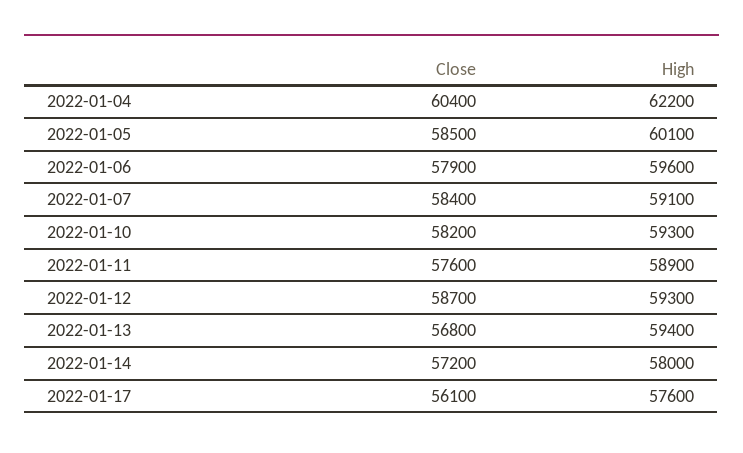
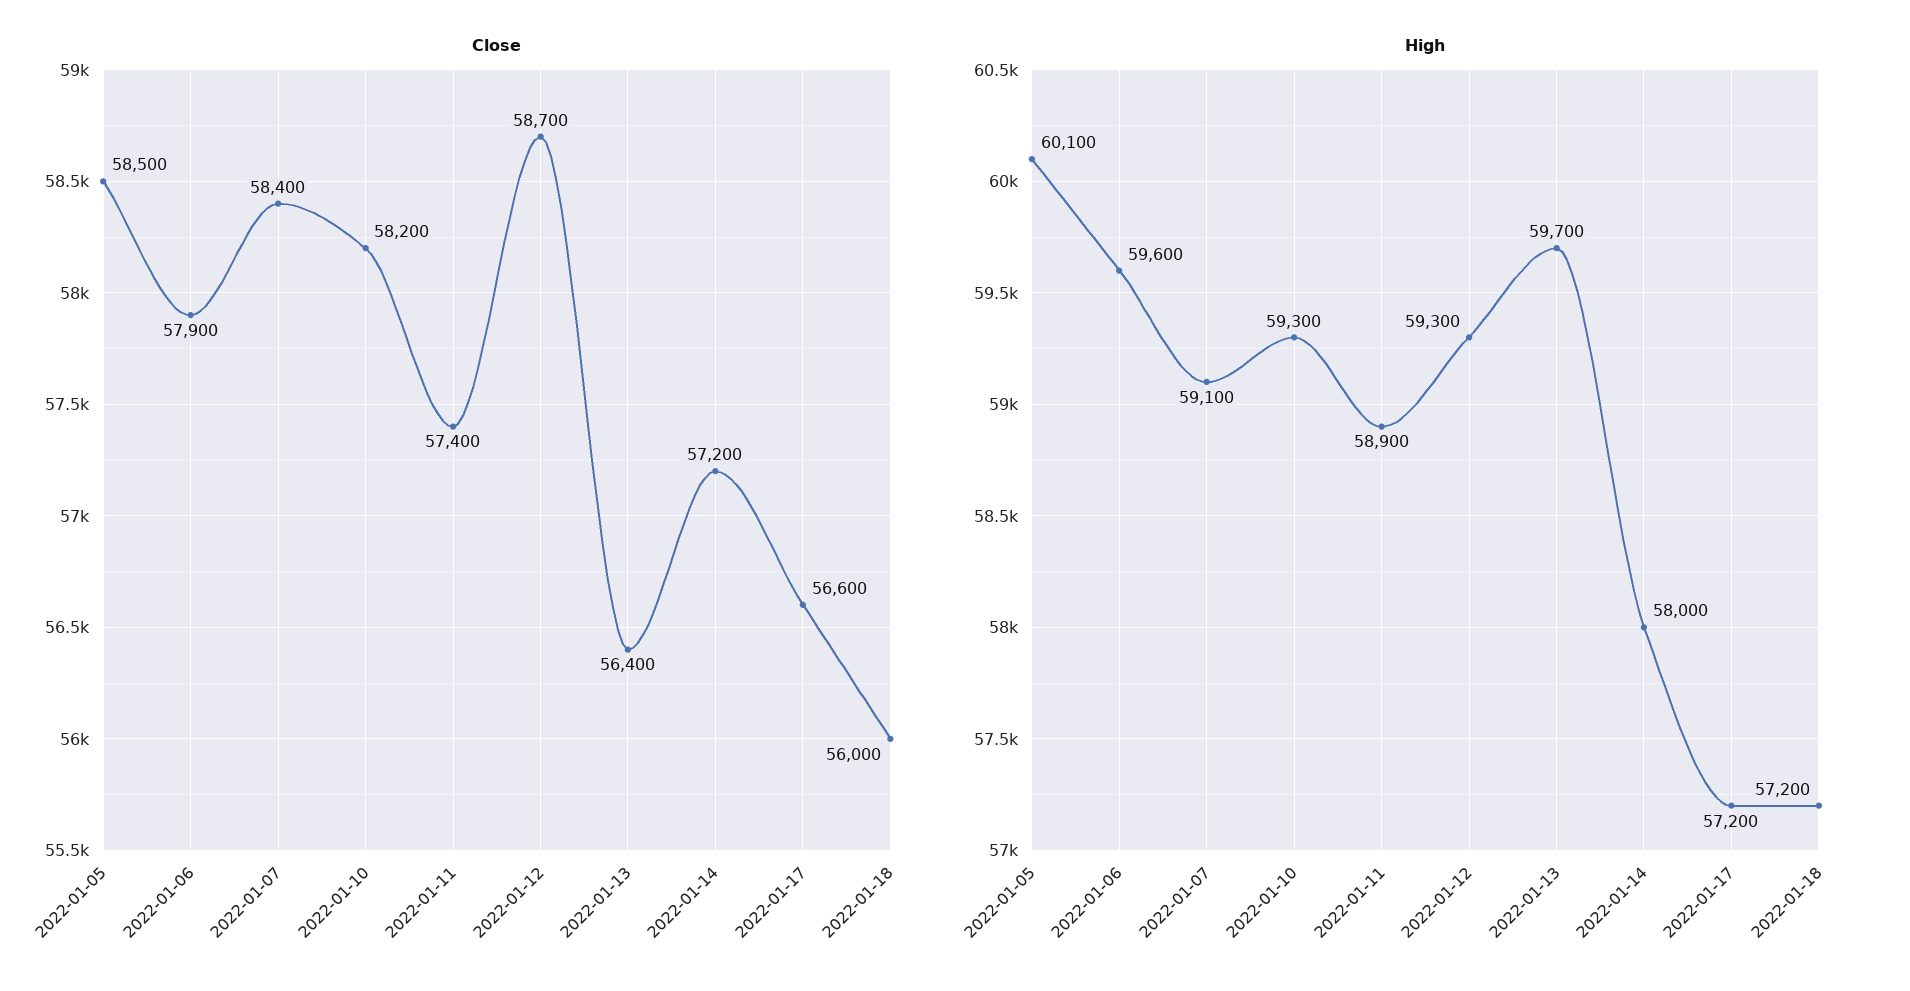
Close, 2022-01-04: 60400 -> none
High, 2022-01-04: 62200 -> none
Close, 2022-01-11: 57600 -> 57400
Close, 2022-01-13: 56800 -> 56400
High, 2022-01-13: 59400 -> 59700
Close, 2022-01-17: 56100 -> 56600
High, 2022-01-17: 57600 -> 57200
Close, 2022-01-18: none -> 56000
High, 2022-01-18: none -> 57200

